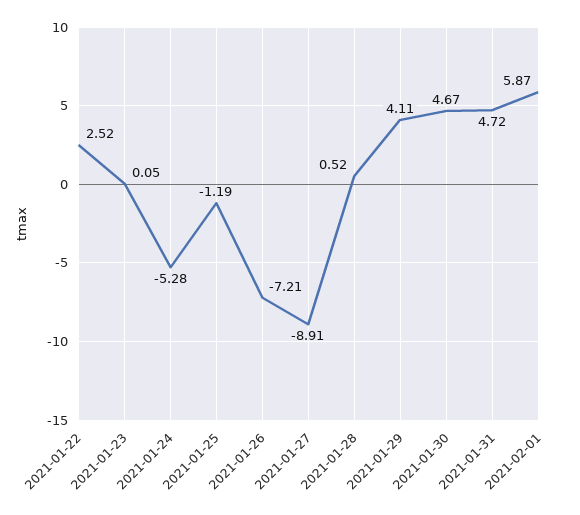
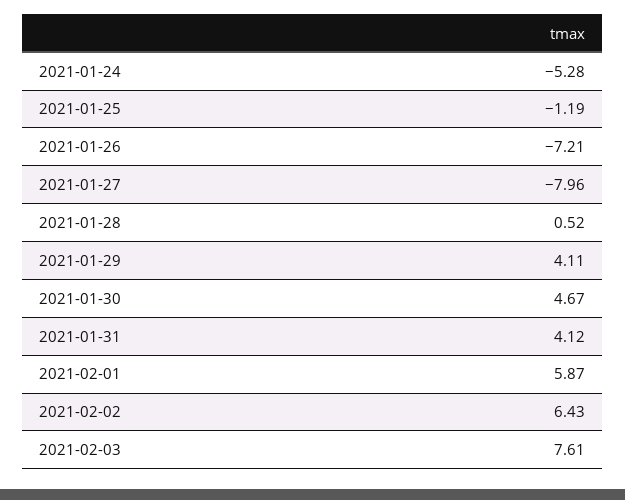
2021-01-22: 2.52 -> none
2021-01-23: 0.05 -> none
2021-01-27: -8.91 -> -7.96
2021-01-31: 4.72 -> 4.12
2021-02-02: none -> 6.43
2021-02-03: none -> 7.61

